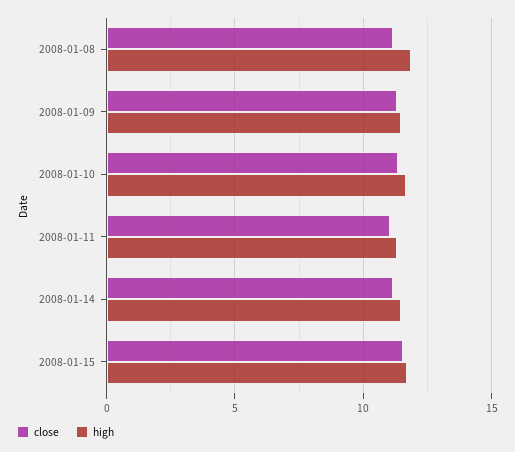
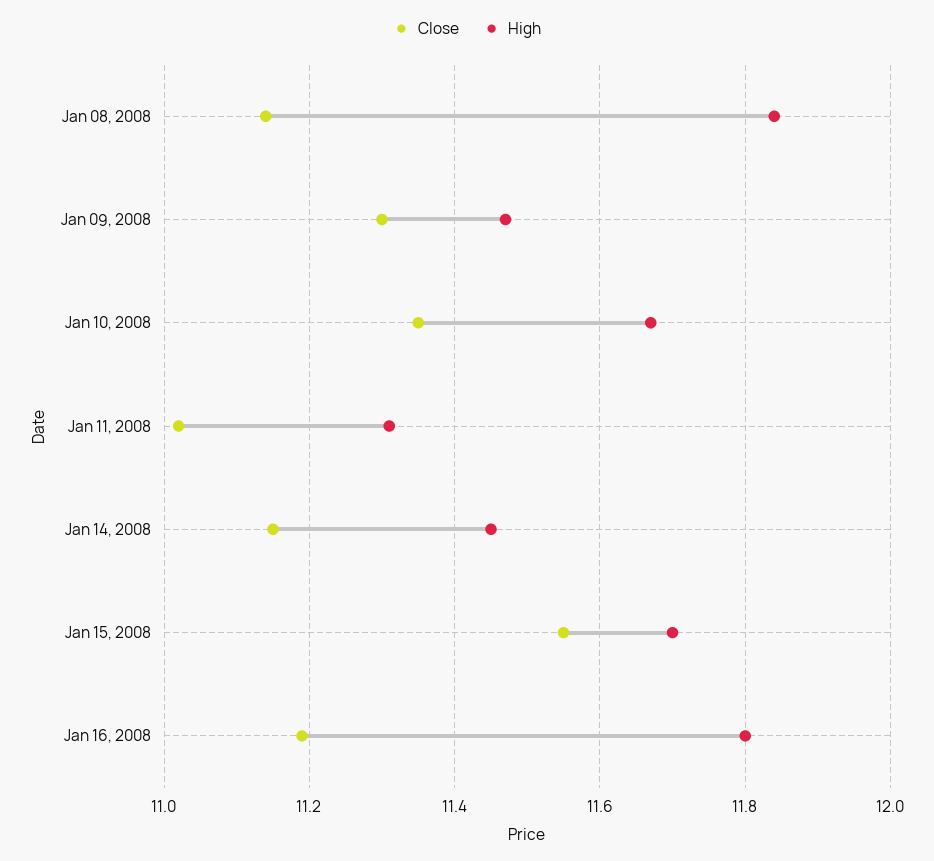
close, Jan 16, 2008: none -> 11.2
high, Jan 16, 2008: none -> 11.8

